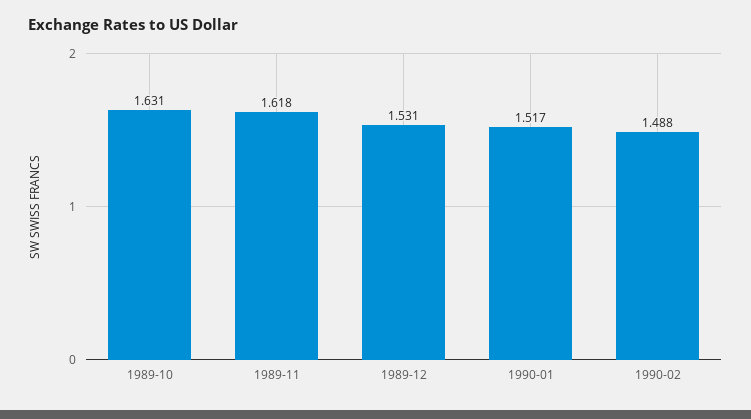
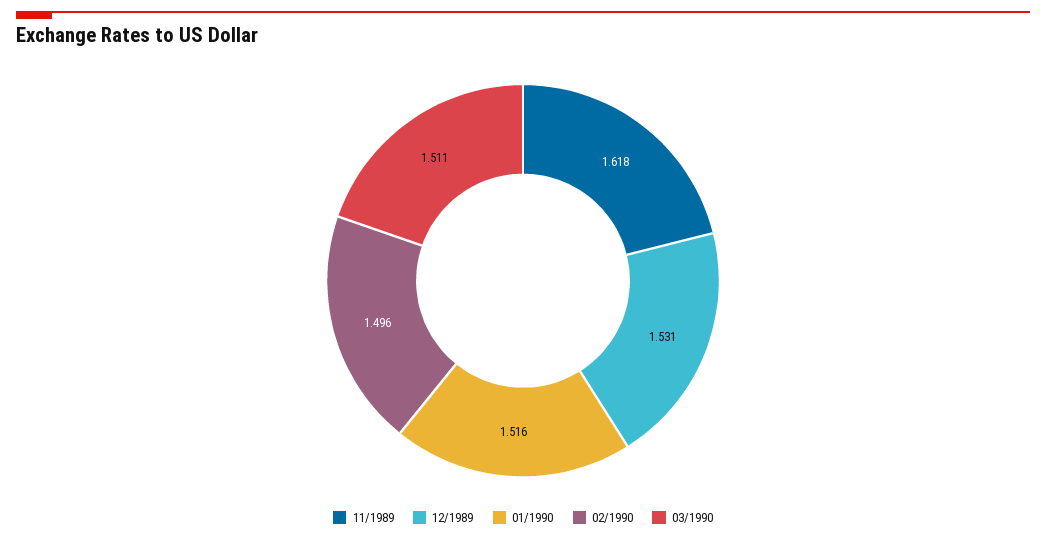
1989-10: 1.631 -> none
1990-01: 1.517 -> 1.516
1990-02: 1.488 -> 1.496
03/1990: none -> 1.511

